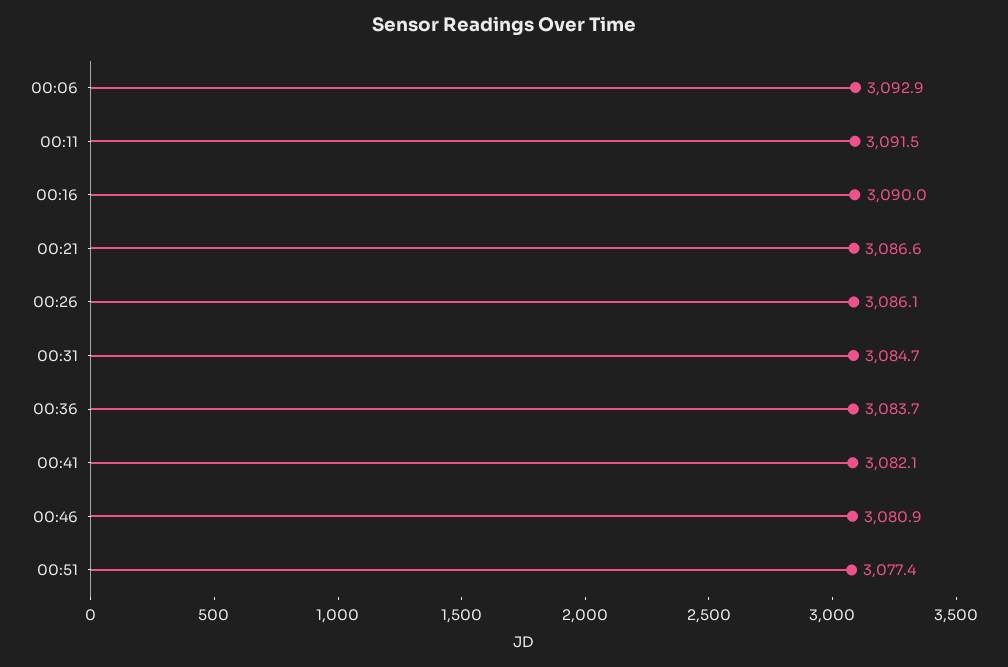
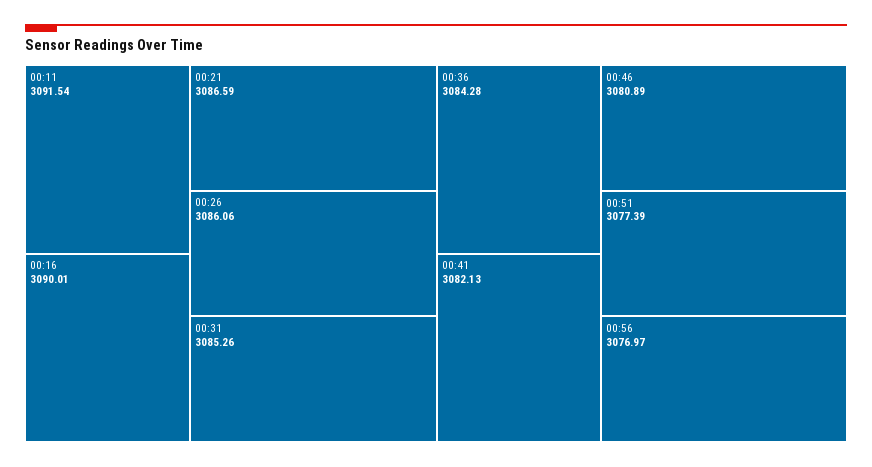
00:06: 3092.9 -> none
00:31: 3084.7 -> 3085.26
00:36: 3083.7 -> 3084.28
00:56: none -> 3076.97

